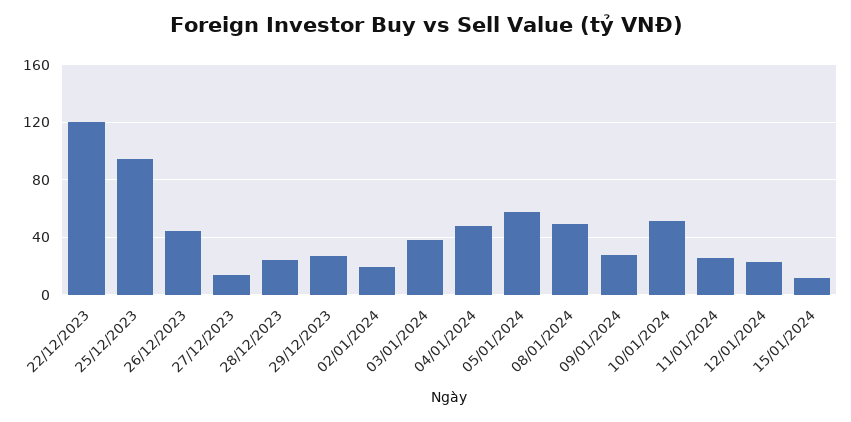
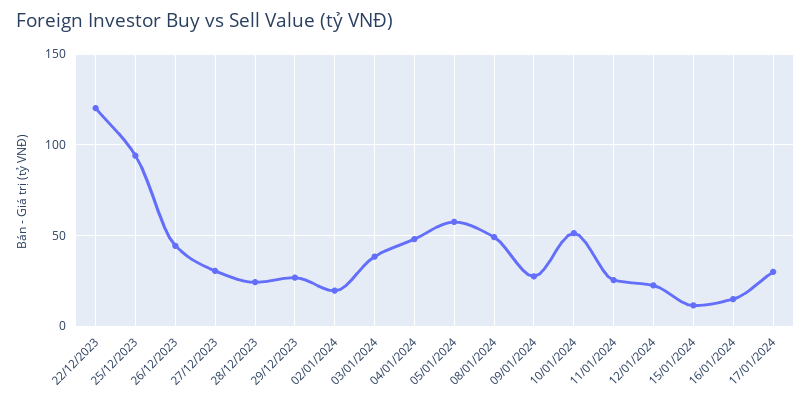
27/12/2023: 15 -> 30
16/01/2024: none -> 15
17/01/2024: none -> 30

